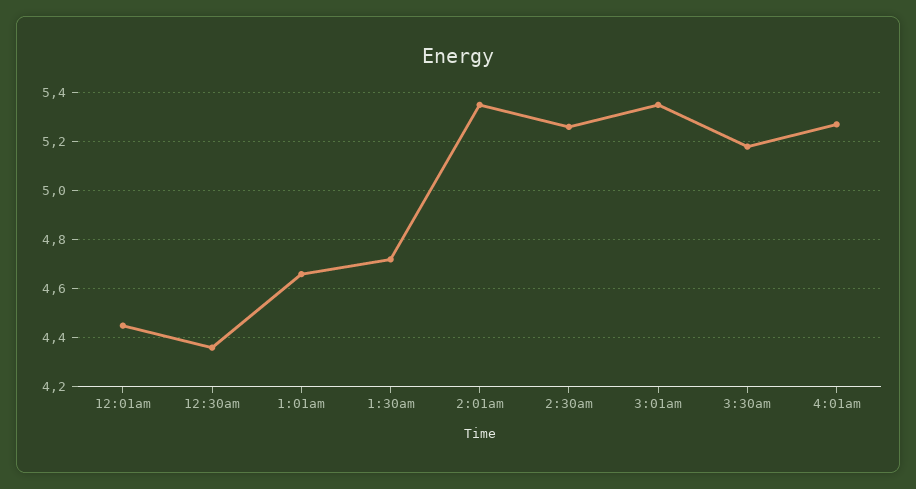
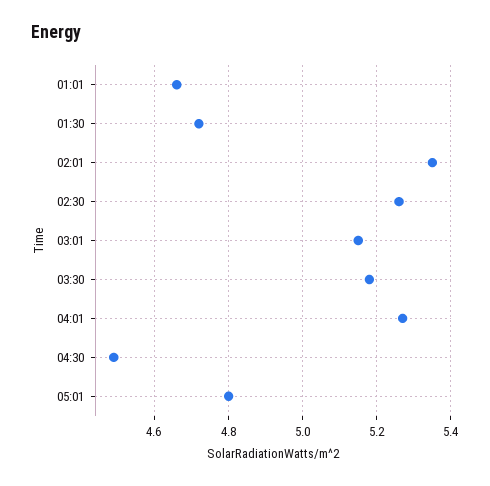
12:01am: 4.45 -> none
12:30am: 4.35 -> none
3:01am: 5.35 -> 5.15
04:30: none -> 4.5
05:01: none -> 4.8

